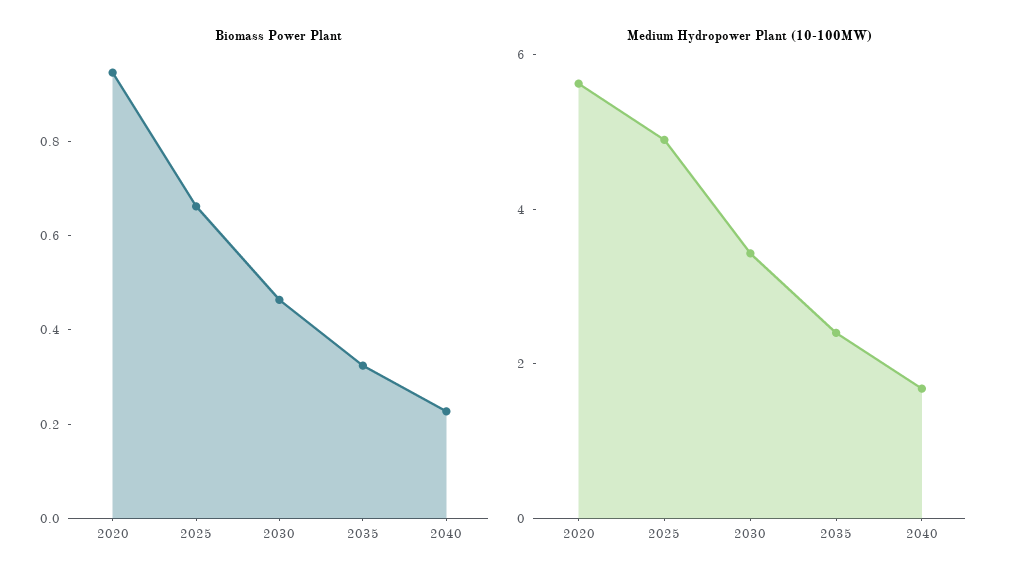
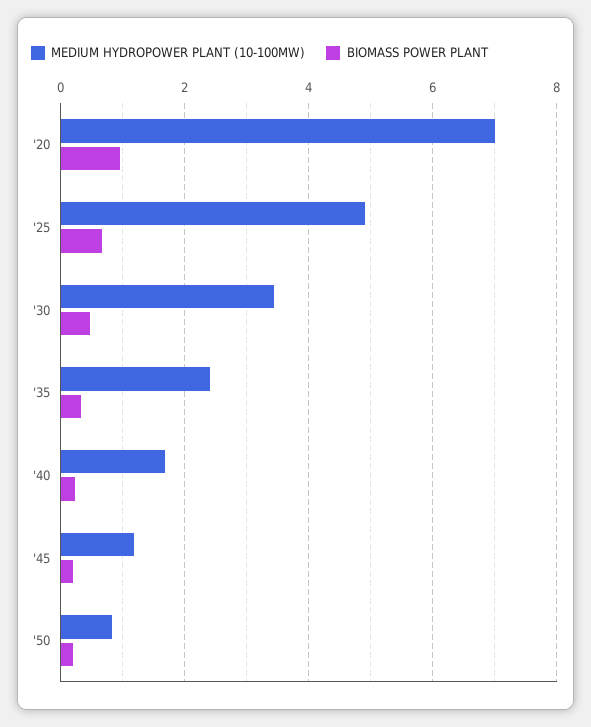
Medium Hydropower Plant (10-100MW), 2020: 5.5 -> 7
Medium Hydropower Plant (10-100MW), '45: none -> 1.2
Biomass Power Plant, '45: none -> 0.2
Medium Hydropower Plant (10-100MW), '50: none -> 0.8
Biomass Power Plant, '50: none -> 0.2

